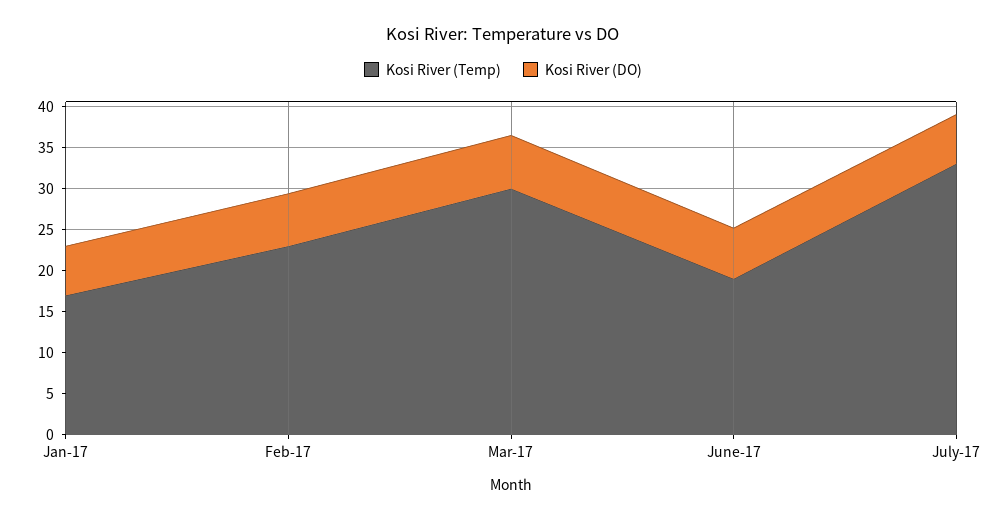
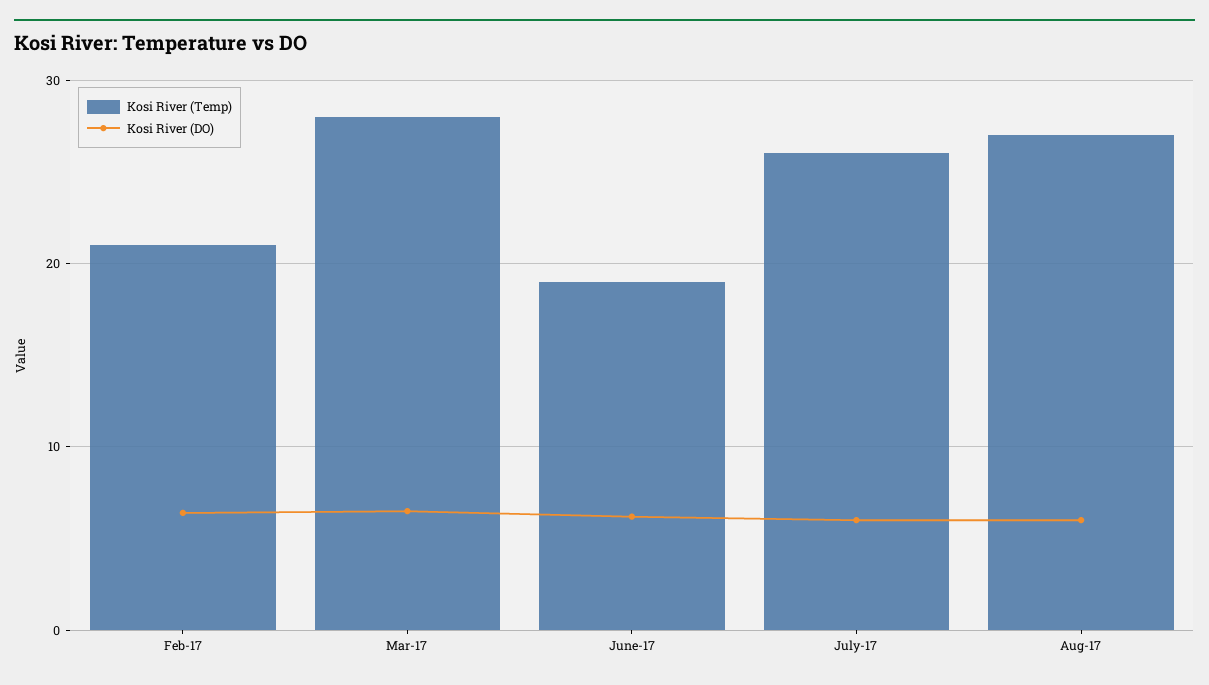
Kosi River (Temp), Jan-17: 17 -> none
Kosi River (DO), Jan-17: 6 -> none
Kosi River (Temp), Feb-17: 23 -> 21
Kosi River (Temp), Mar-17: 30 -> 28
Kosi River (Temp), July-17: 33 -> 26
Kosi River (Temp), Aug-17: none -> 27
Kosi River (DO), Aug-17: none -> 6

